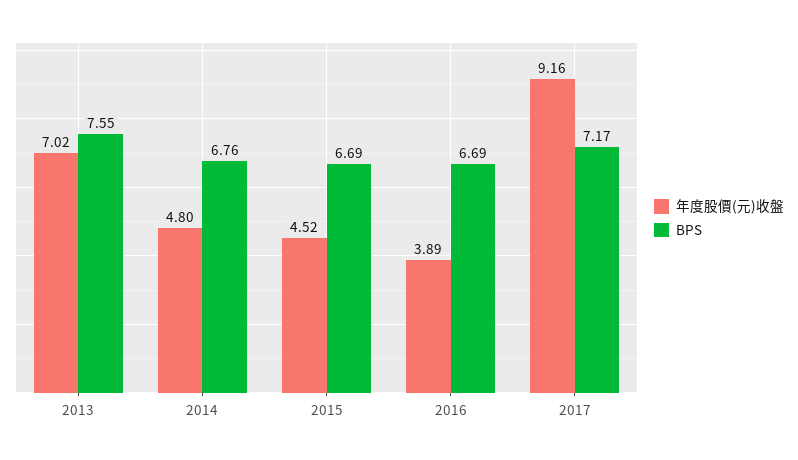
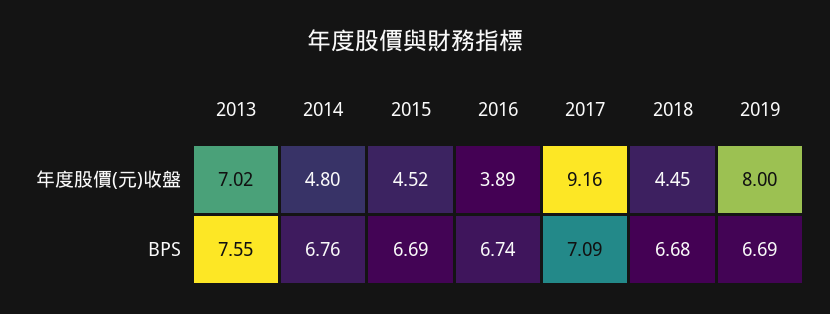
BPS, 2016: 6.69 -> 6.74
BPS, 2017: 7.17 -> 7.09
年度股價(元)收盤, 2018: none -> 4.45
年度股價(元)收盤, 2019: none -> 8
BPS, 2018: none -> 6.68
BPS, 2019: none -> 6.69

